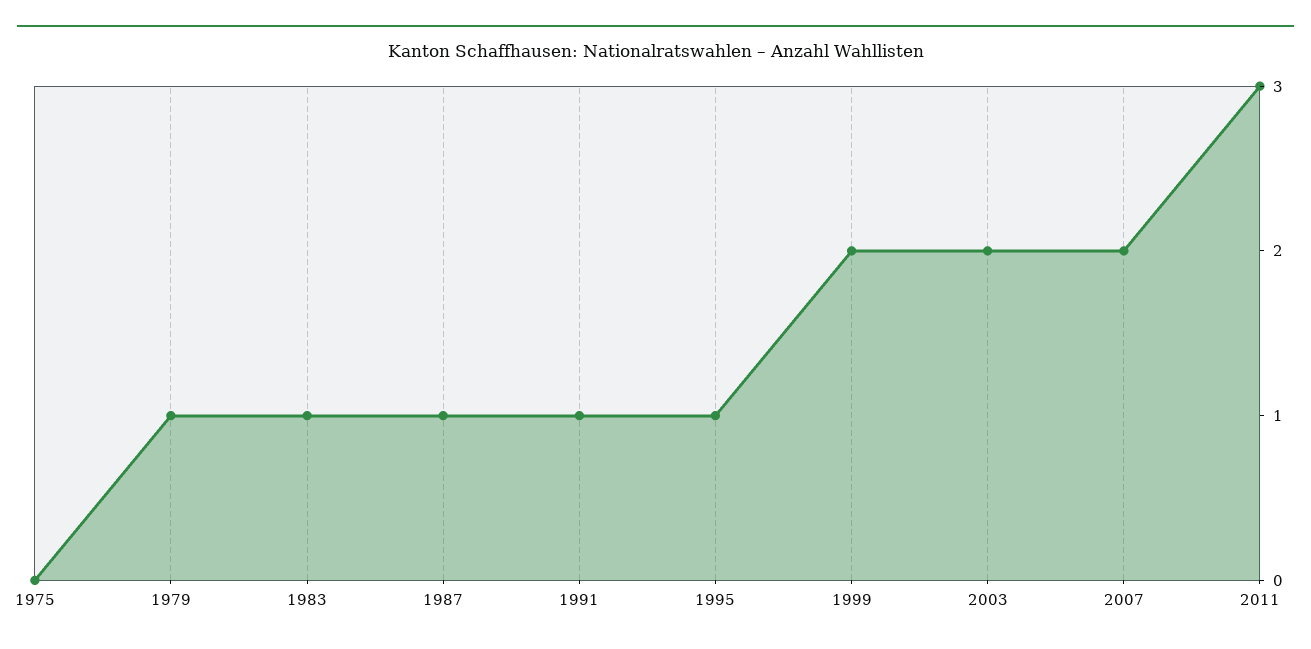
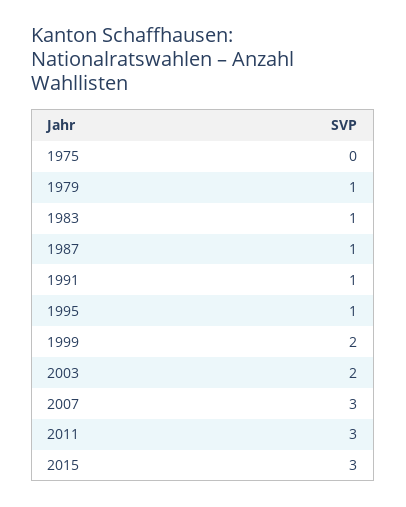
2007: 2 -> 3
2015: none -> 3

